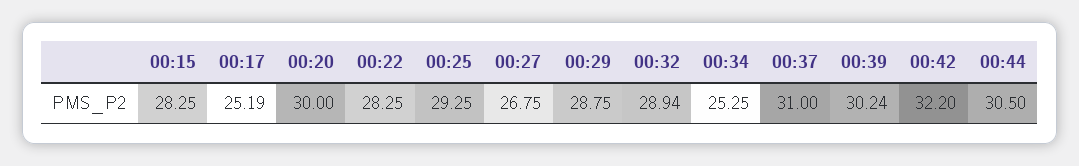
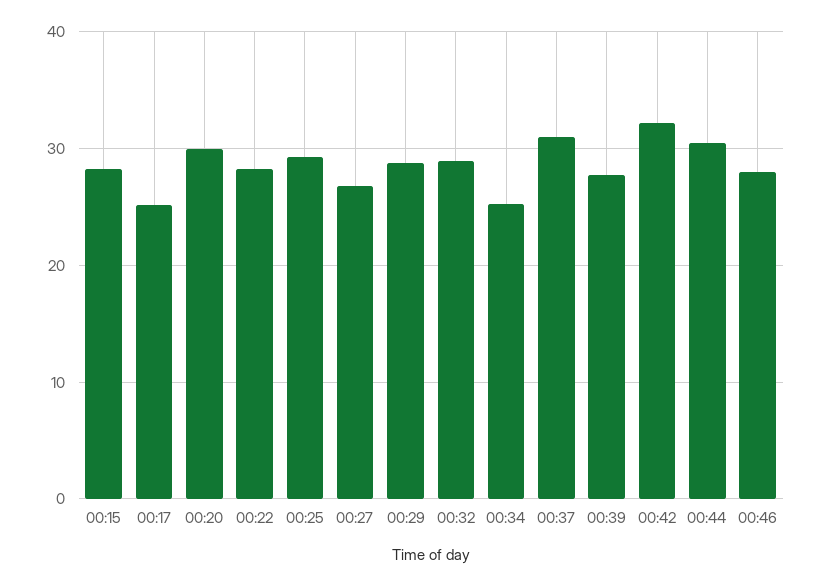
00:39: 30.24 -> 28
00:46: none -> 28

